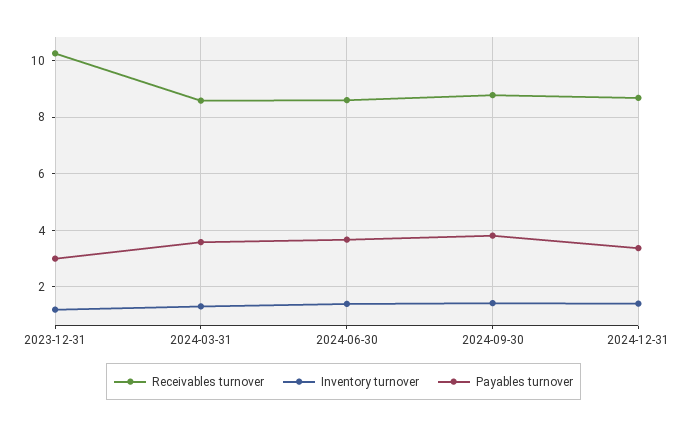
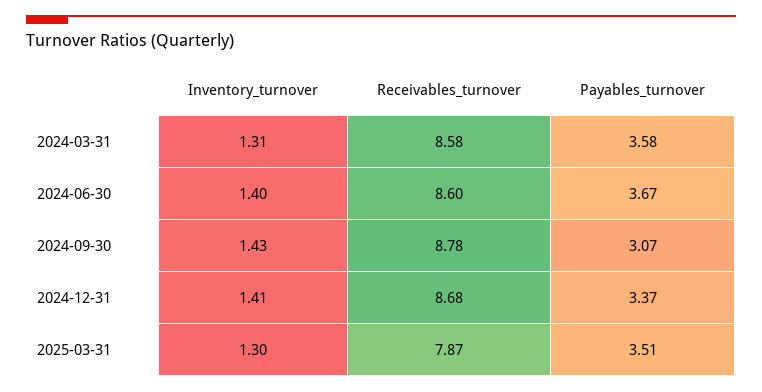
Receivables turnover, 2023-12-31: 10.25 -> none
Inventory turnover, 2023-12-31: 1.25 -> none
Payables turnover, 2023-12-31: 3 -> none
Payables turnover, 2024-09-30: 3.75 -> 3.07
Inventory turnover, 2025-03-31: none -> 1.3
Receivables turnover, 2025-03-31: none -> 7.87
Payables turnover, 2025-03-31: none -> 3.51

